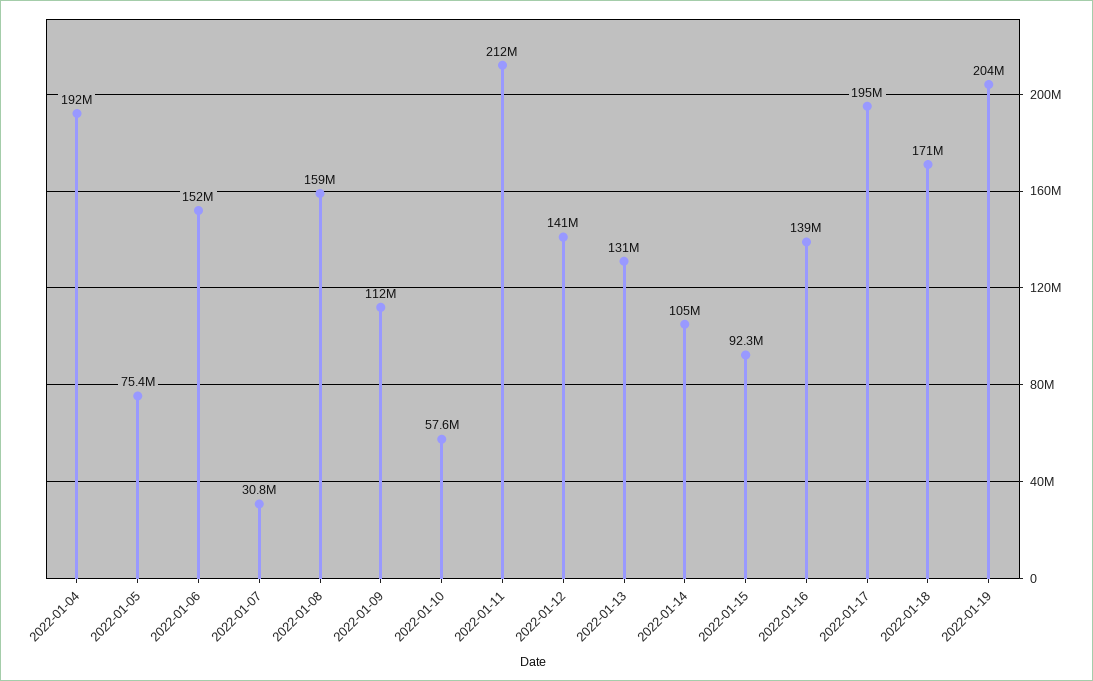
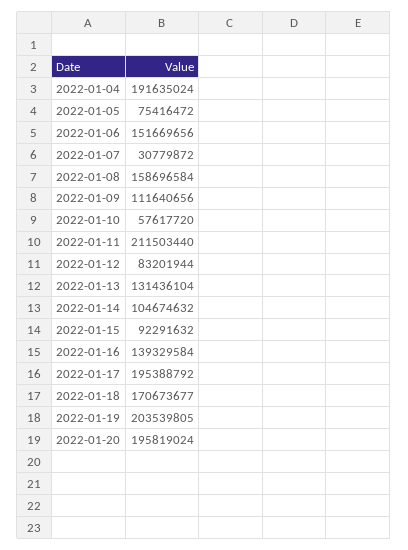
2022-01-12: 141000000 -> 83201944
2022-01-20: none -> 195819024

